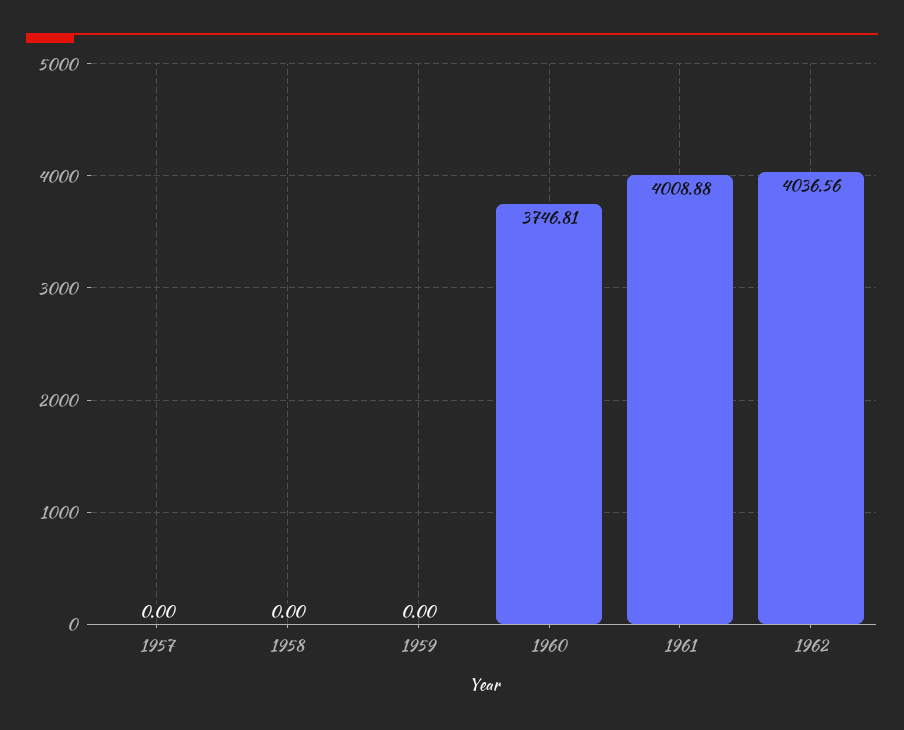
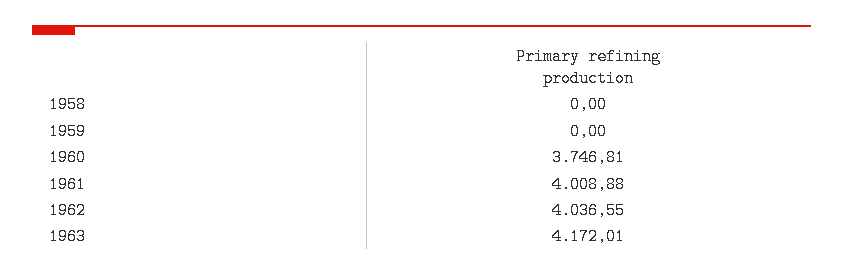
1957: 0 -> none
1962: 4036.56 -> 4036.55
1963: none -> 4172.01

